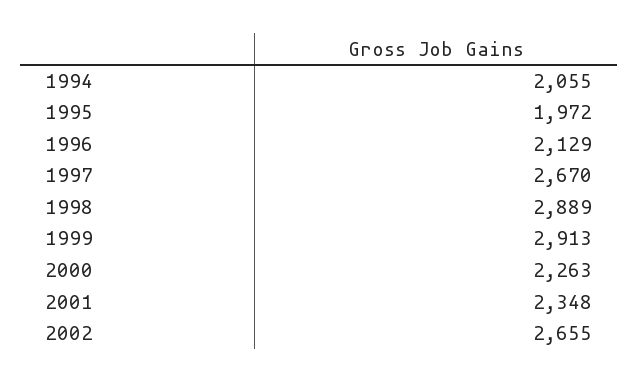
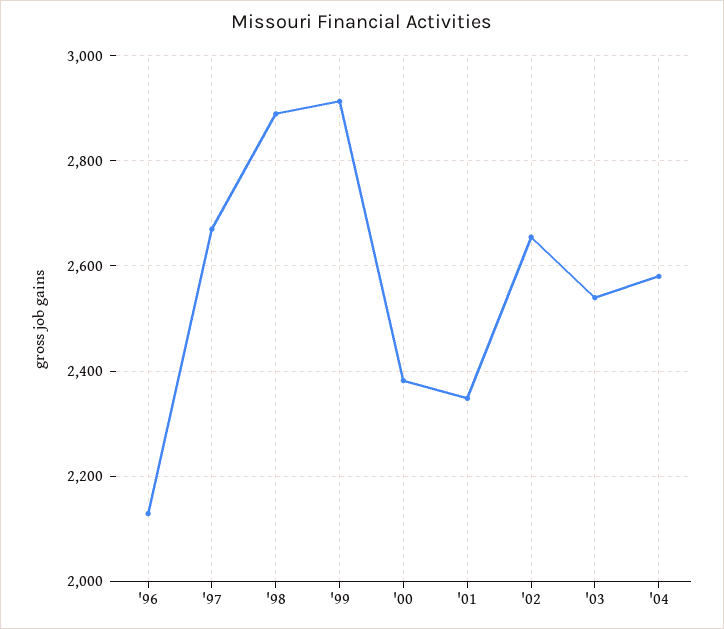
1994: 2055 -> none
1995: 1972 -> none
2000: 2263 -> 2380
'03: none -> 2540
'04: none -> 2580

